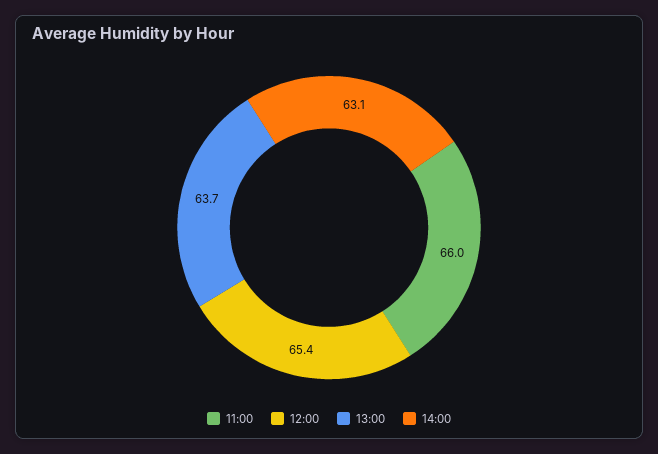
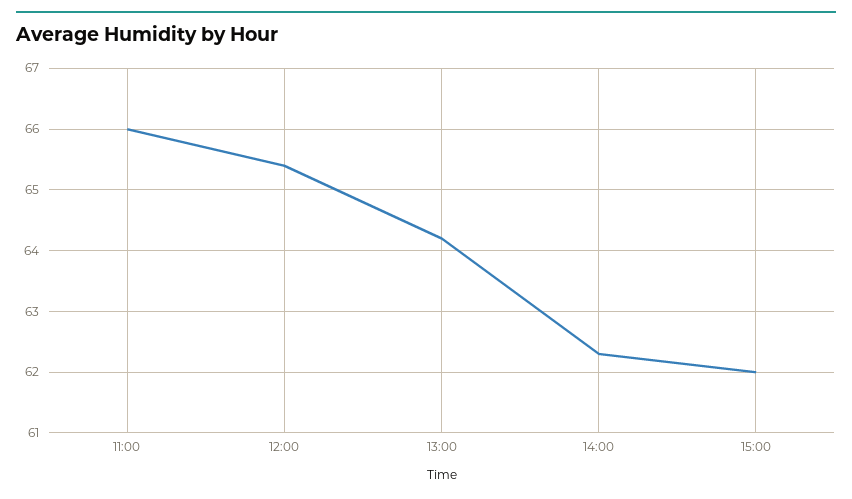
13:00: 63.7 -> 64.2
14:00: 63.1 -> 62.3
15:00: none -> 62

